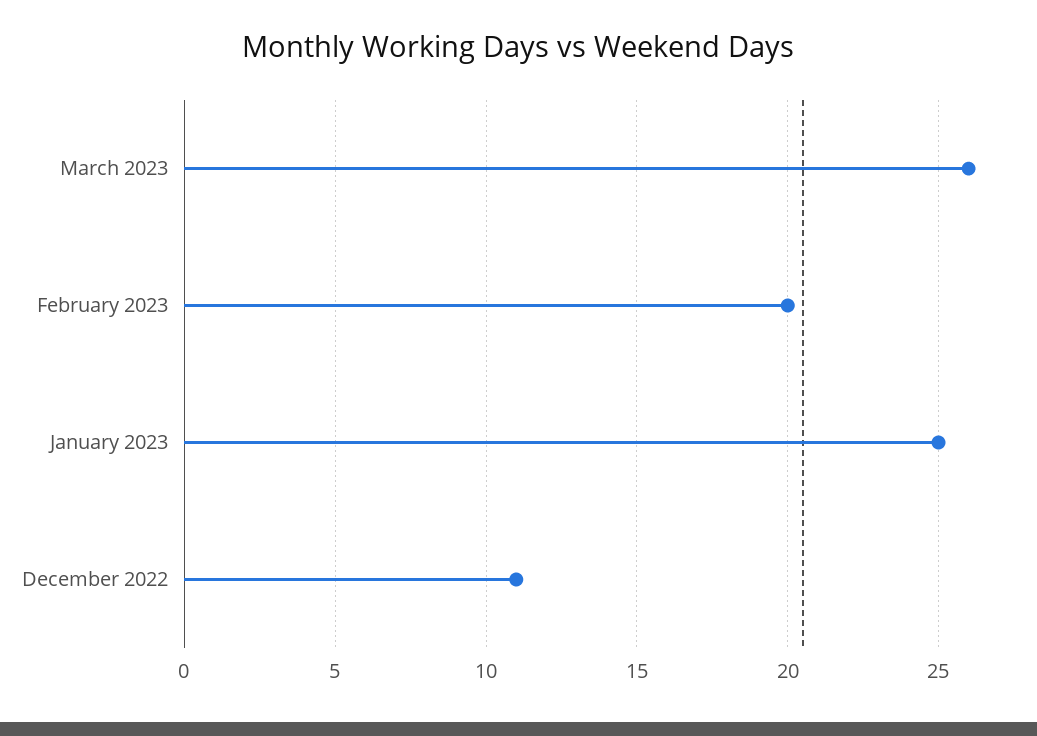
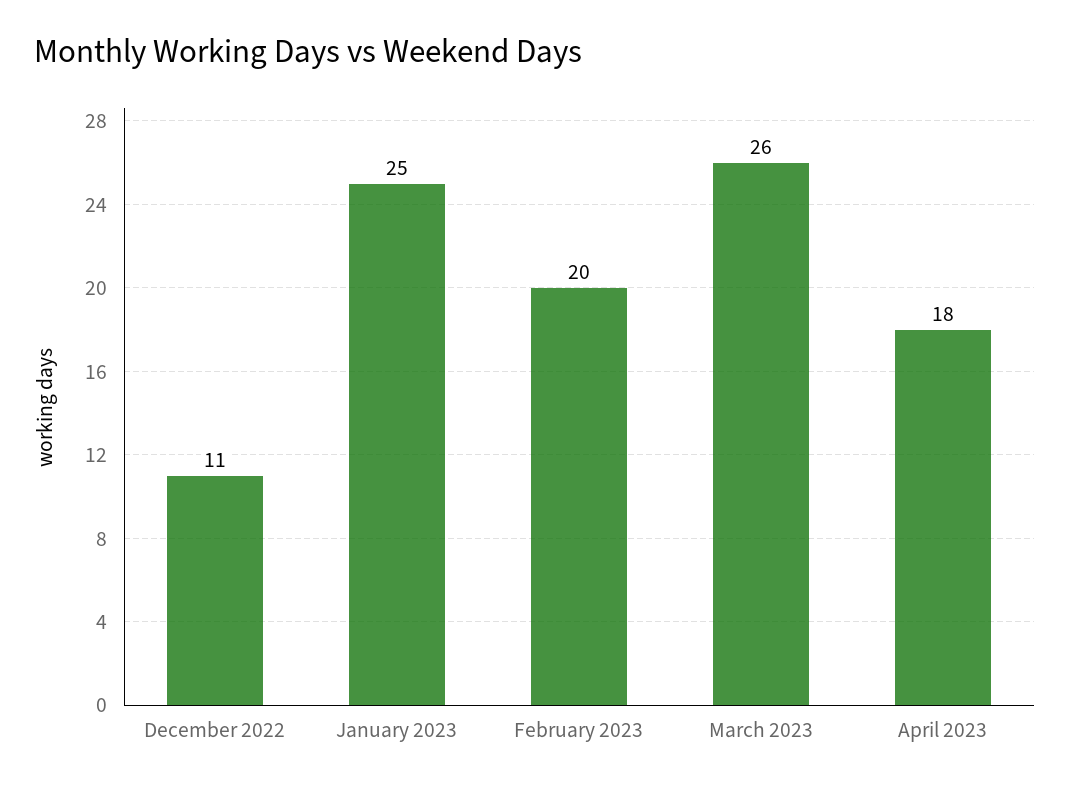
April 2023: none -> 18

